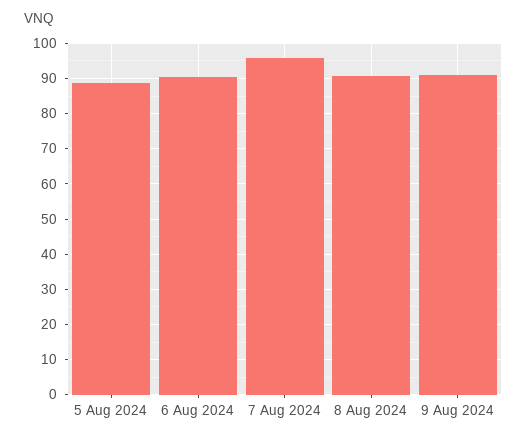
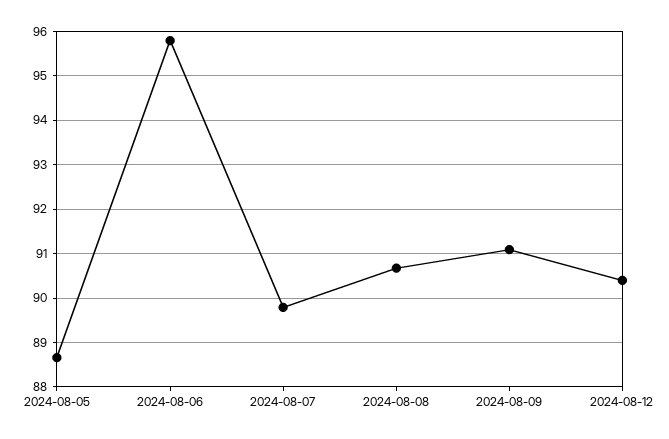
6 Aug 2024: 90 -> 95.8
7 Aug 2024: 96 -> 89.8
2024-08-12: none -> 90.4

